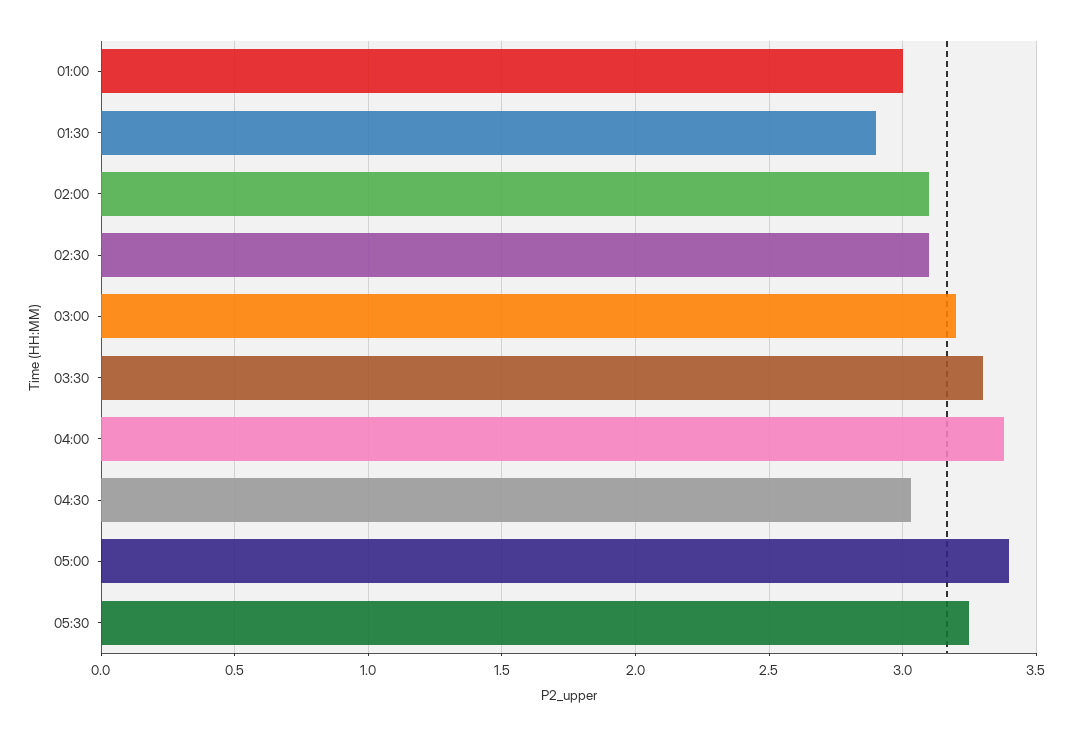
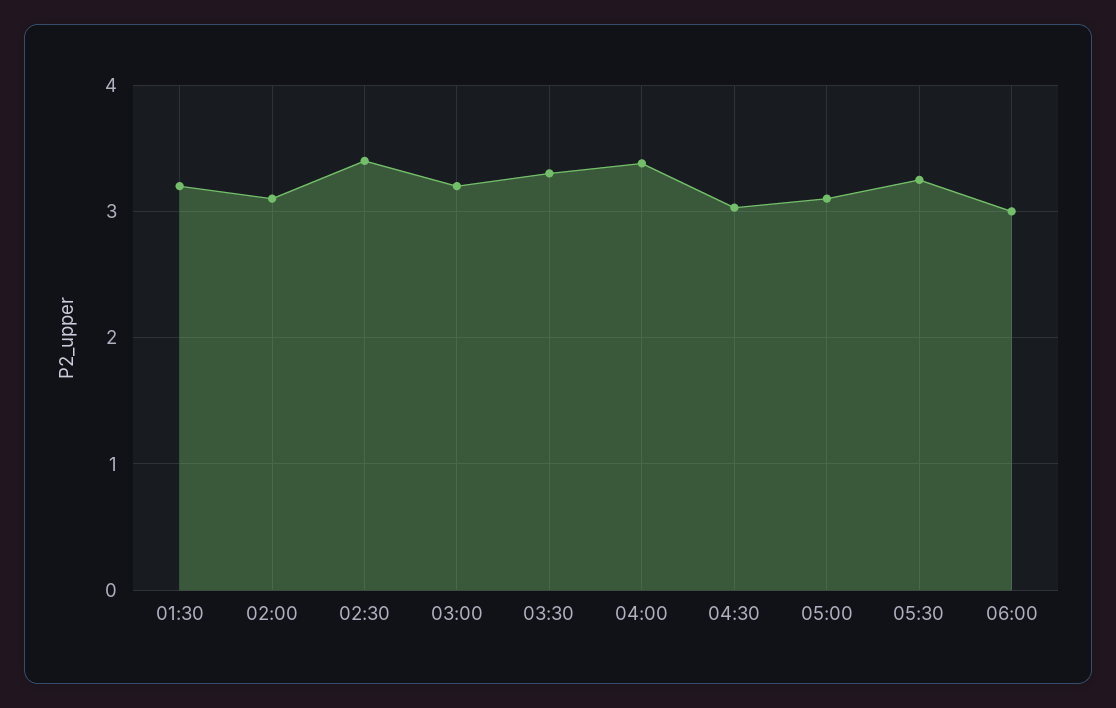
01:00: 3 -> none
01:30: 2.9 -> 3.2
02:30: 3.1 -> 3.4
05:00: 3.4 -> 3.1
06:00: none -> 3

